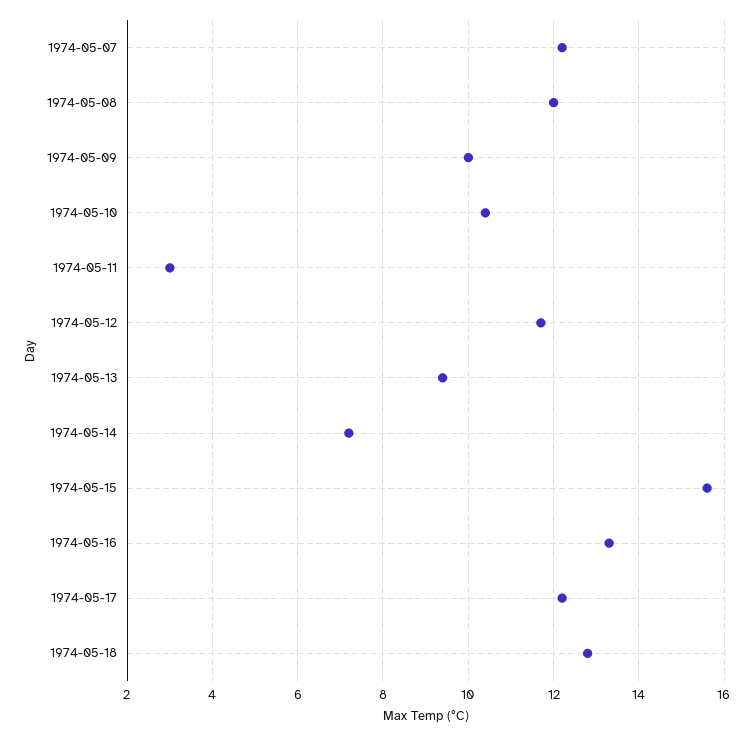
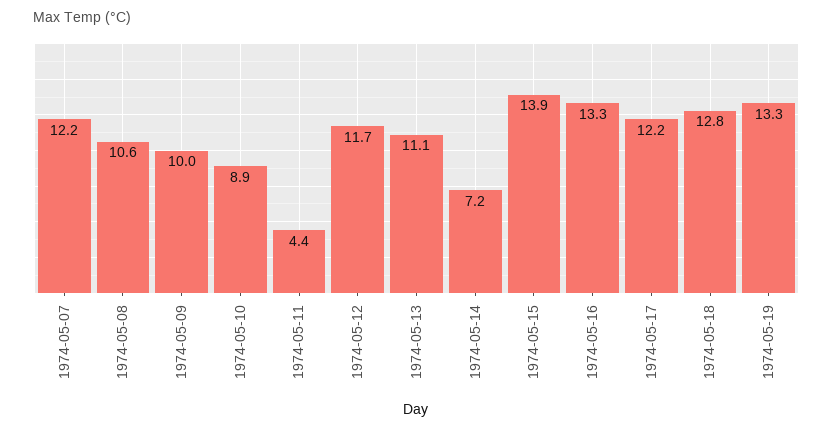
1974-05-08: 12 -> 10.6
1974-05-10: 10.5 -> 8.9
1974-05-11: 3 -> 4.4
1974-05-13: 9.5 -> 11.1
1974-05-15: 15.5 -> 13.9
1974-05-19: none -> 13.3

